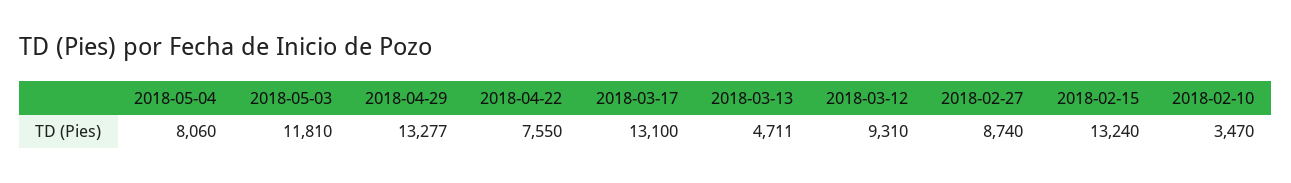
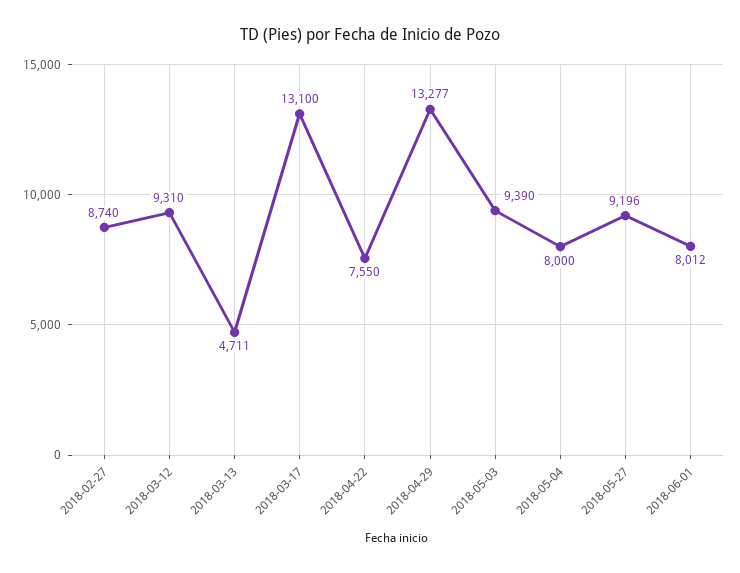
2018-05-04: 8060 -> 8000
2018-05-03: 11810 -> 9390
2018-02-15: 13240 -> none
2018-02-10: 3470 -> none
2018-05-27: none -> 9196
2018-06-01: none -> 8012

